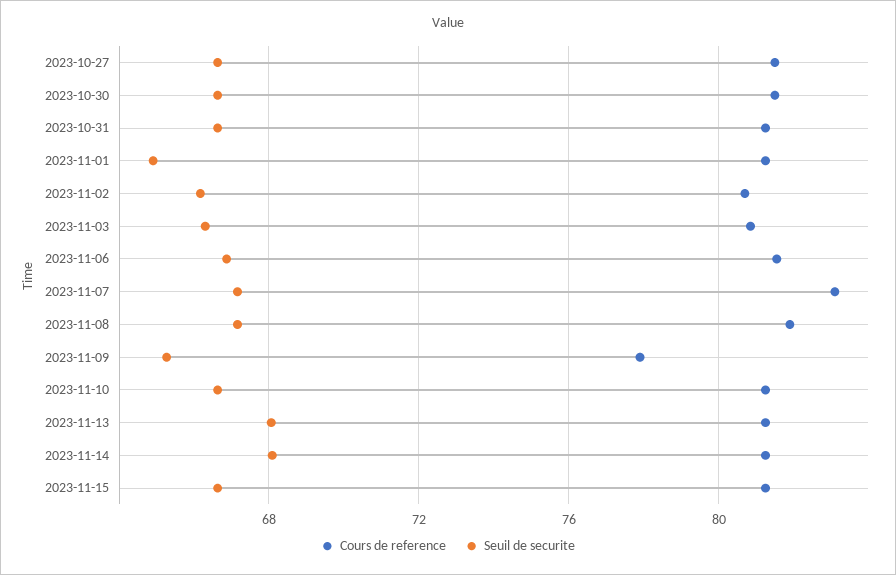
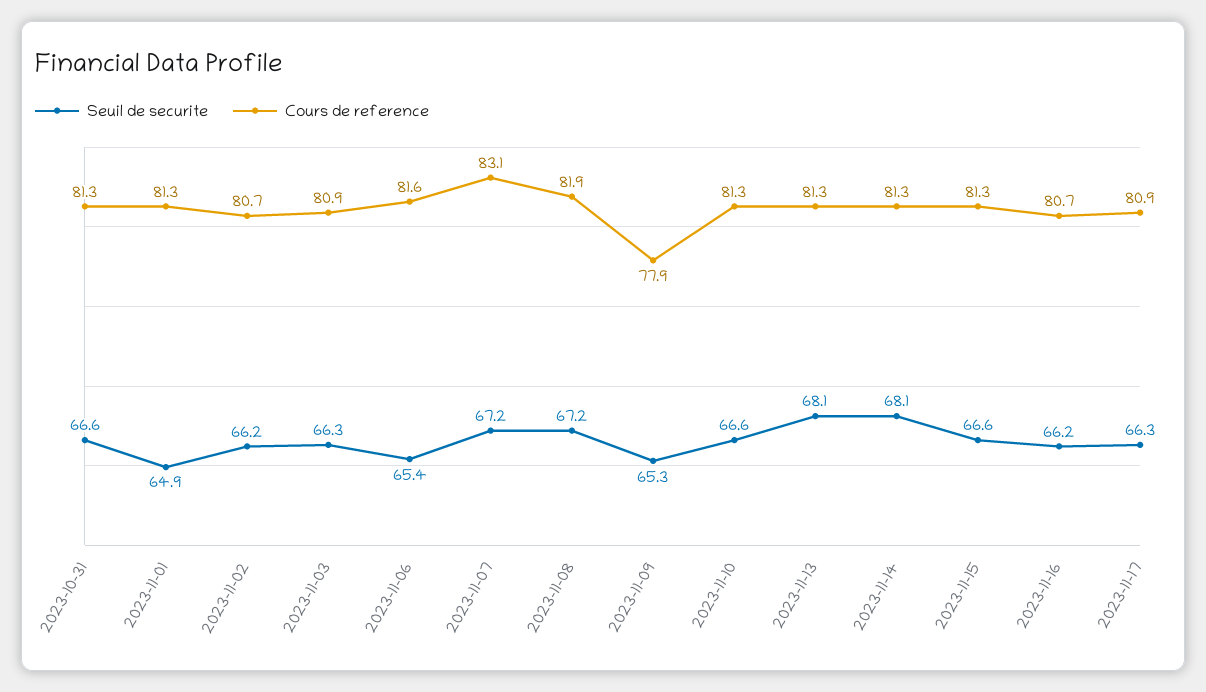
Cours de reference, 2023-10-27: 81.5 -> none
Seuil de securite, 2023-10-27: 66.5 -> none
Cours de reference, 2023-10-30: 81.5 -> none
Seuil de securite, 2023-10-30: 66.5 -> none
Seuil de securite, 2023-11-06: 67 -> 65.4
Seuil de securite, 2023-11-16: none -> 66.2
Cours de reference, 2023-11-16: none -> 80.7
Seuil de securite, 2023-11-17: none -> 66.3
Cours de reference, 2023-11-17: none -> 80.9

